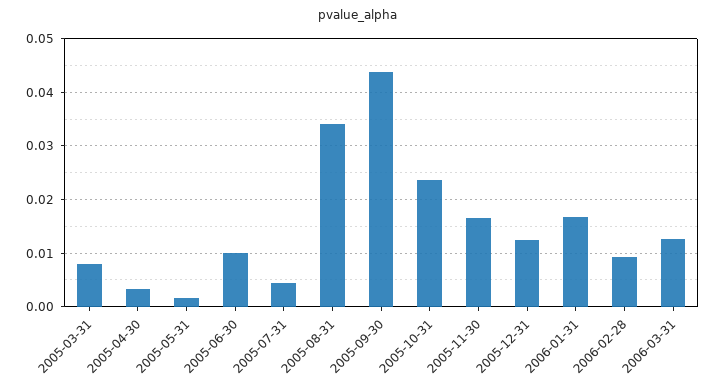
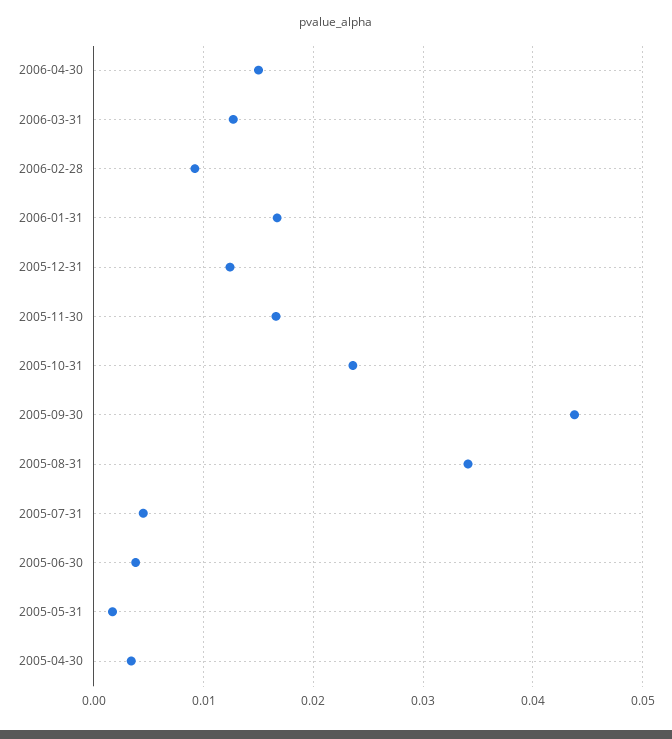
2005-03-31: 0.008 -> none
2005-06-30: 0.01 -> 0.004
2006-04-30: none -> 0.015

